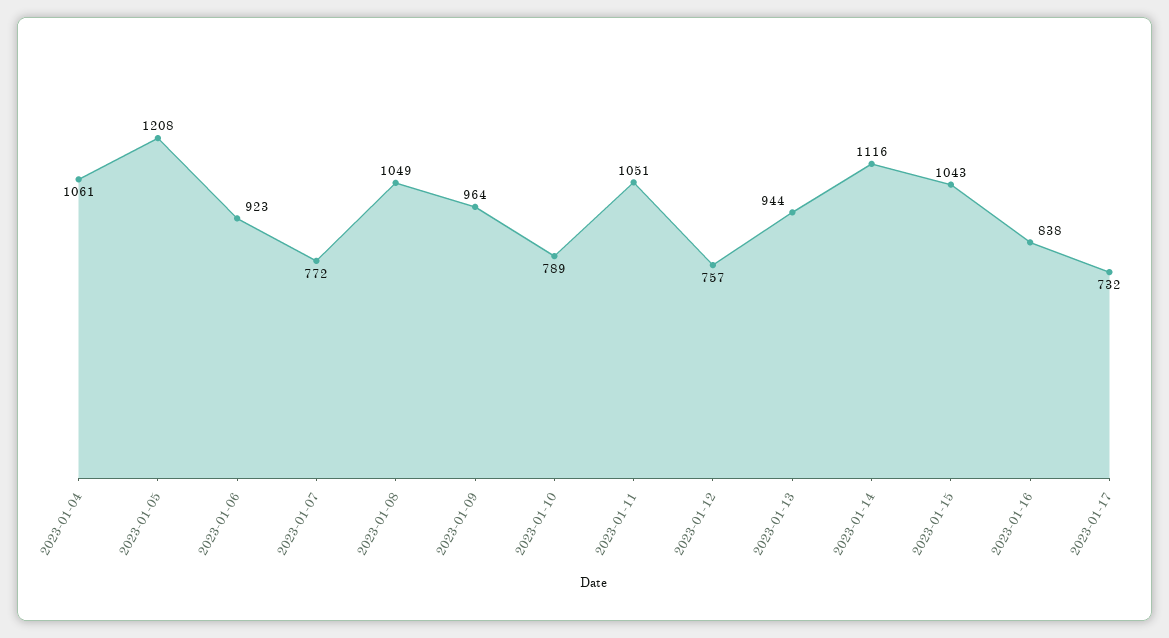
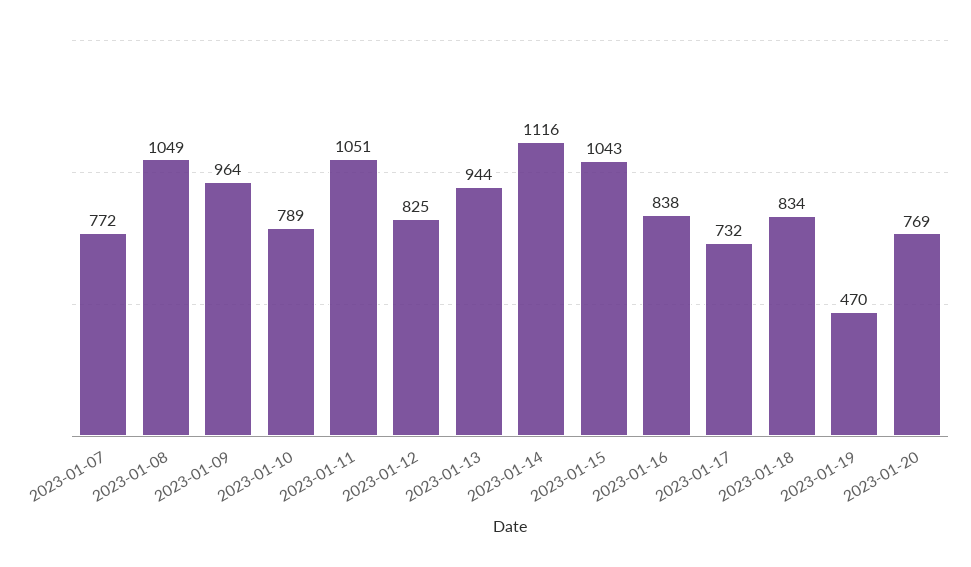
2023-01-04: 1061 -> none
2023-01-05: 1208 -> none
2023-01-06: 923 -> none
2023-01-12: 757 -> 825
2023-01-18: none -> 834
2023-01-19: none -> 470
2023-01-20: none -> 769

